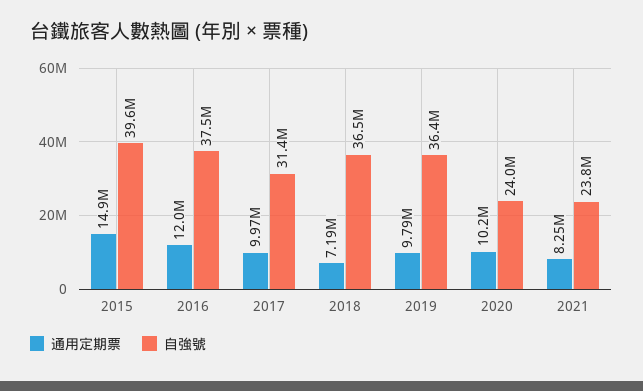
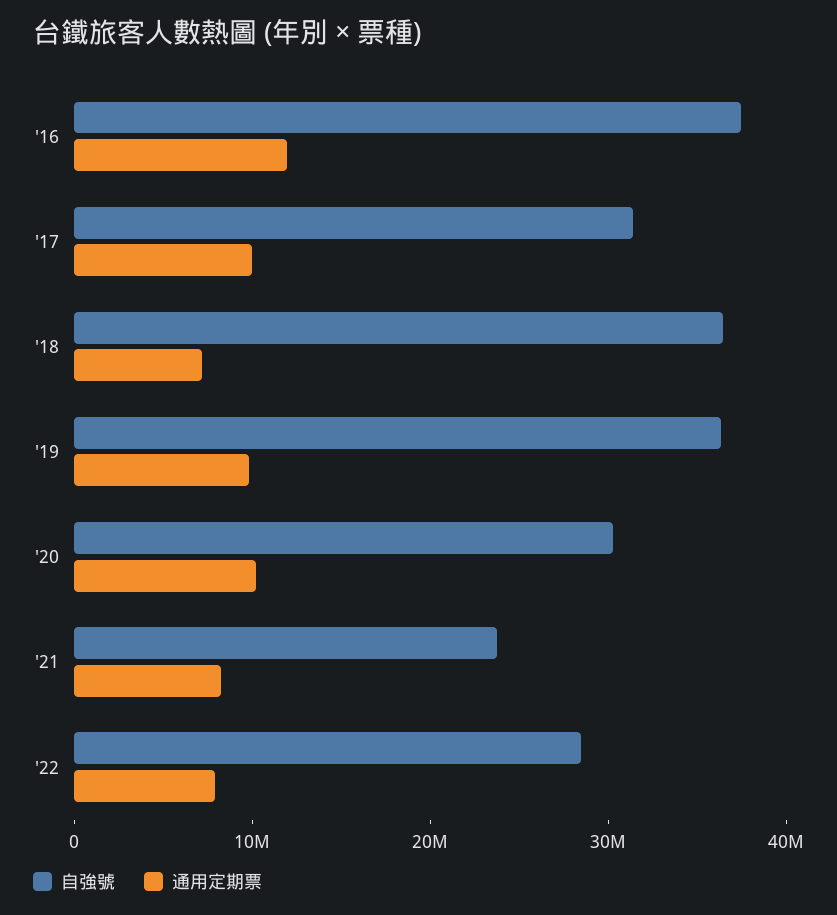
通用定期票, 2015: 14900000 -> none
自強號, 2015: 39600000 -> none
自強號, 2020: 24000000 -> 30000000
自強號, '22: none -> 28000000
通用定期票, '22: none -> 8000000

